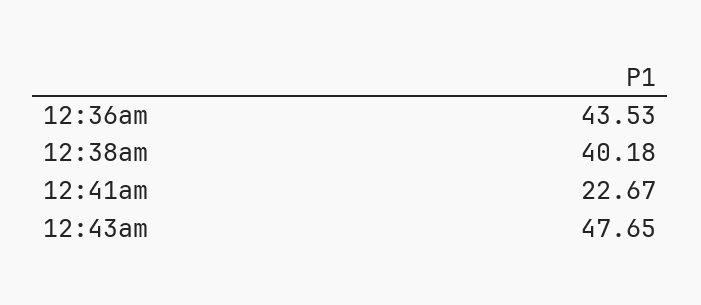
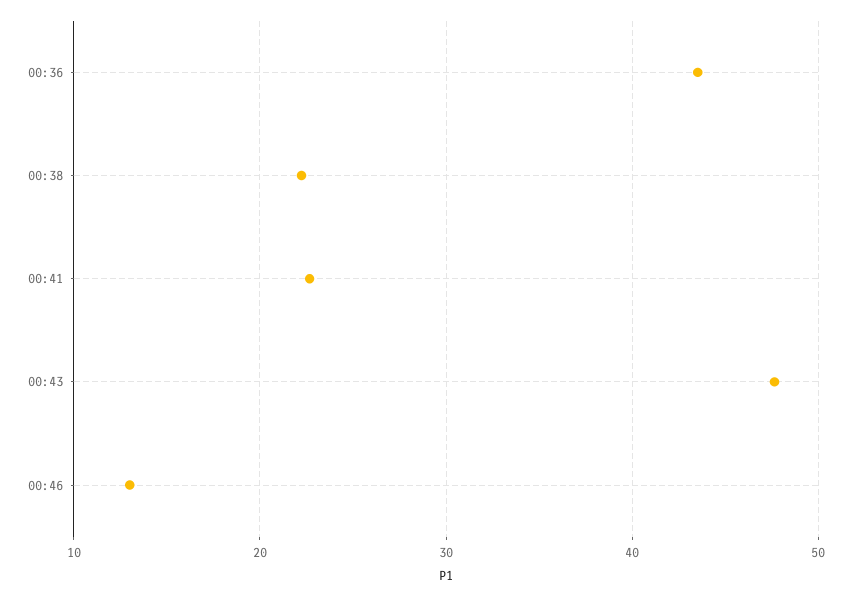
12:38am: 40.18 -> 22
00:46: none -> 13

